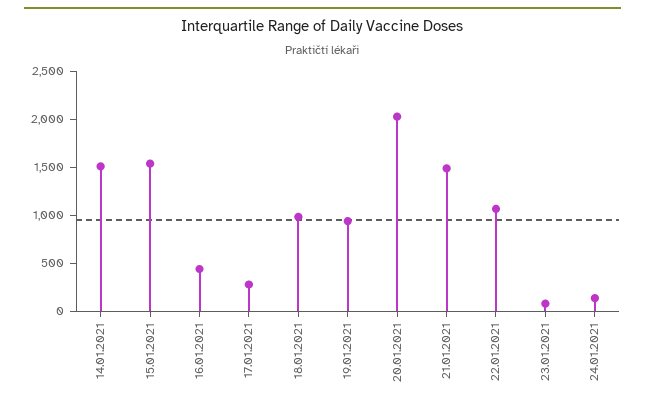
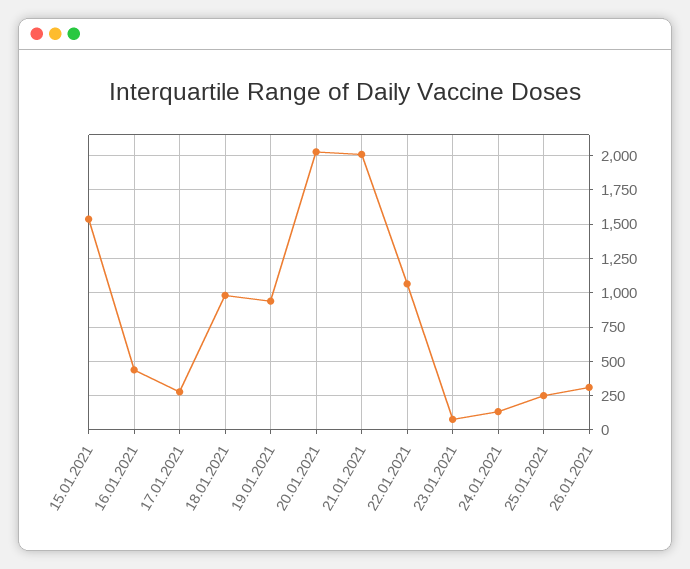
14.01.2021: 1500 -> none
21.01.2021: 1500 -> 2000
25.01.2021: none -> 250
26.01.2021: none -> 300

